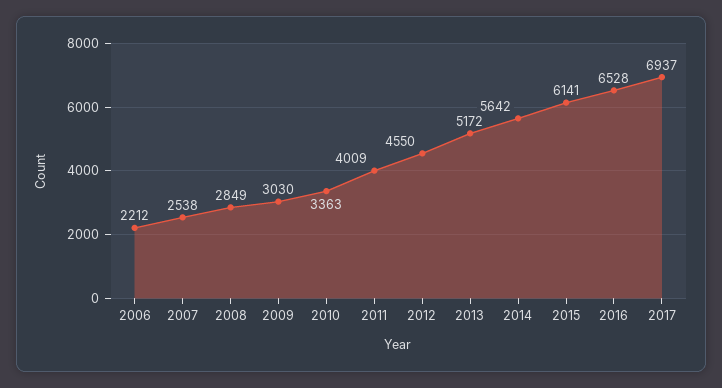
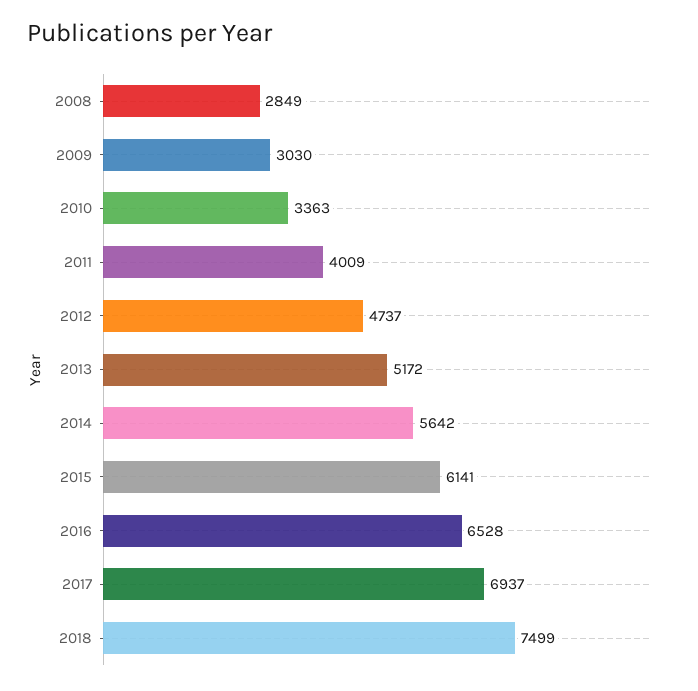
2006: 2212 -> none
2007: 2538 -> none
2012: 4550 -> 4737
2018: none -> 7499

